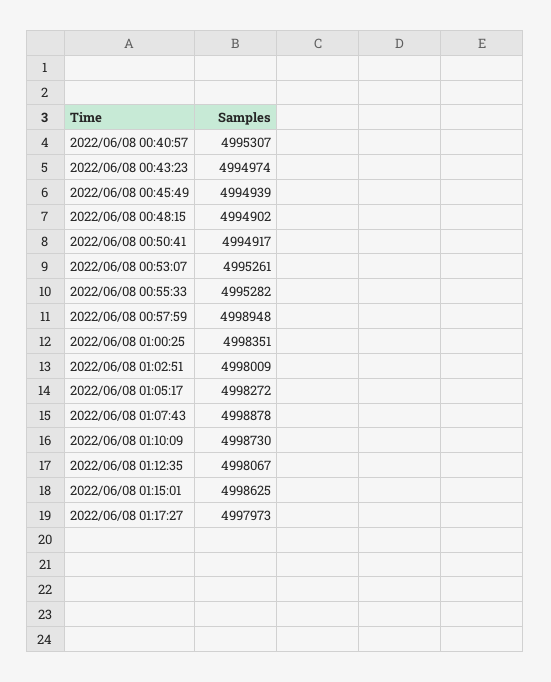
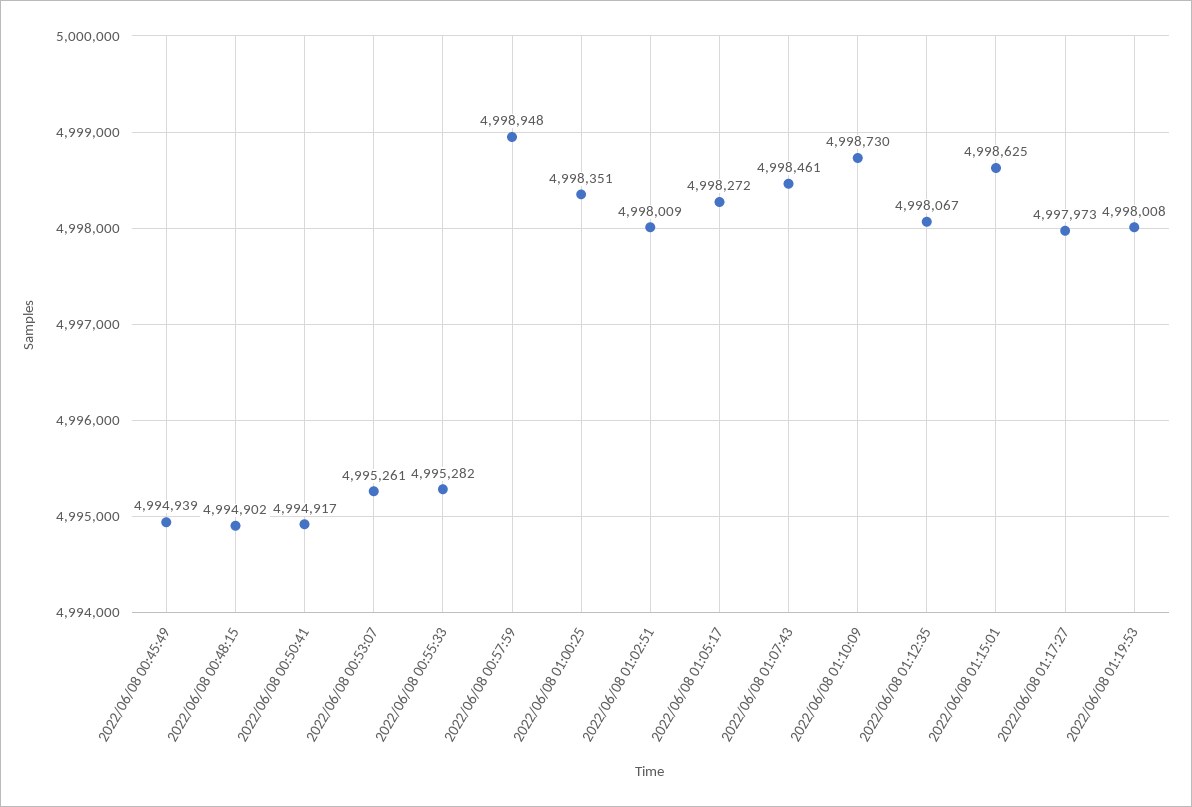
2022/06/08 00:40:57: 4995307 -> none
2022/06/08 00:43:23: 4994974 -> none
2022/06/08 01:07:43: 4998878 -> 4998461
2022/06/08 01:19:53: none -> 4998008

